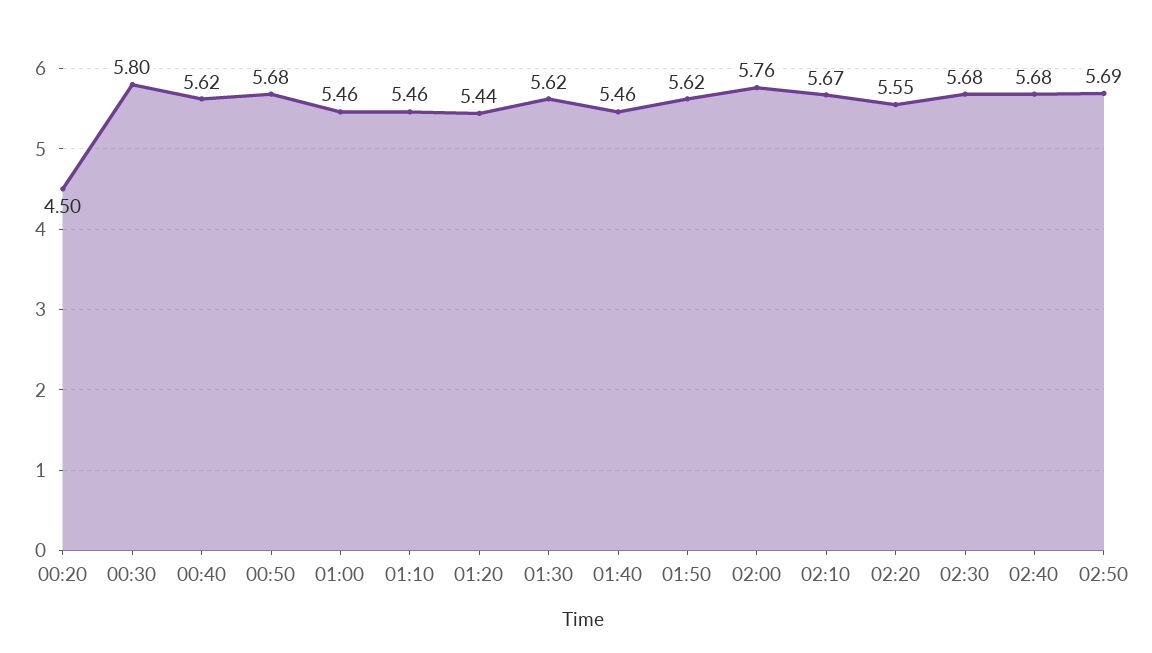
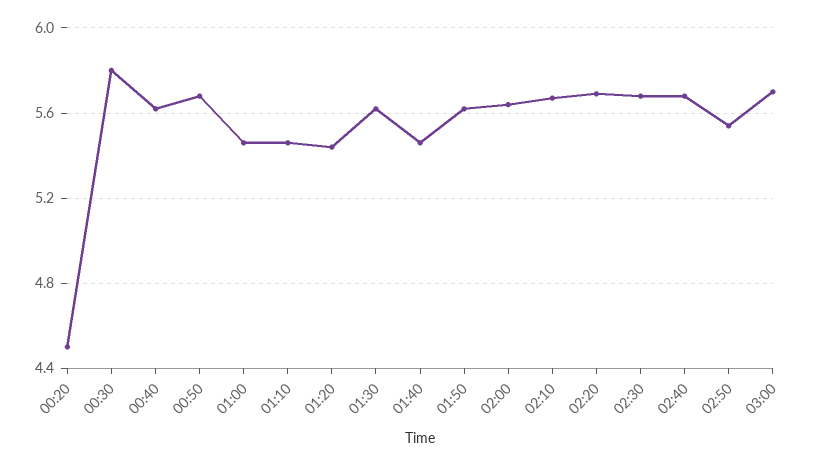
02:00: 5.76 -> 5.65
02:20: 5.55 -> 5.7
02:50: 5.69 -> 5.55
03:00: none -> 5.7

